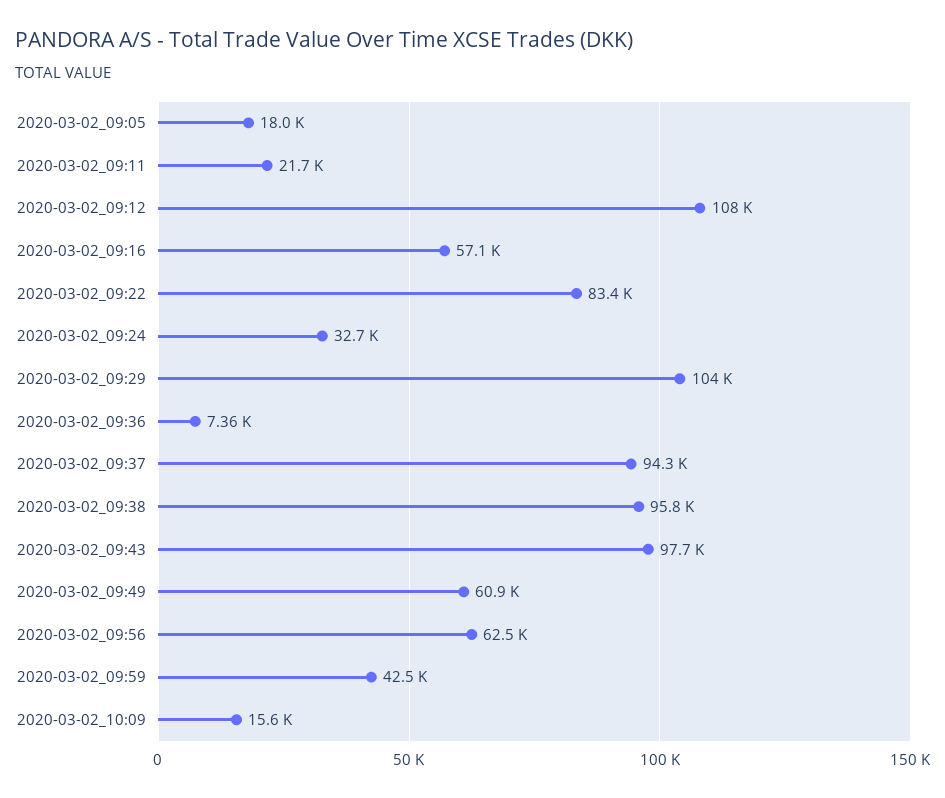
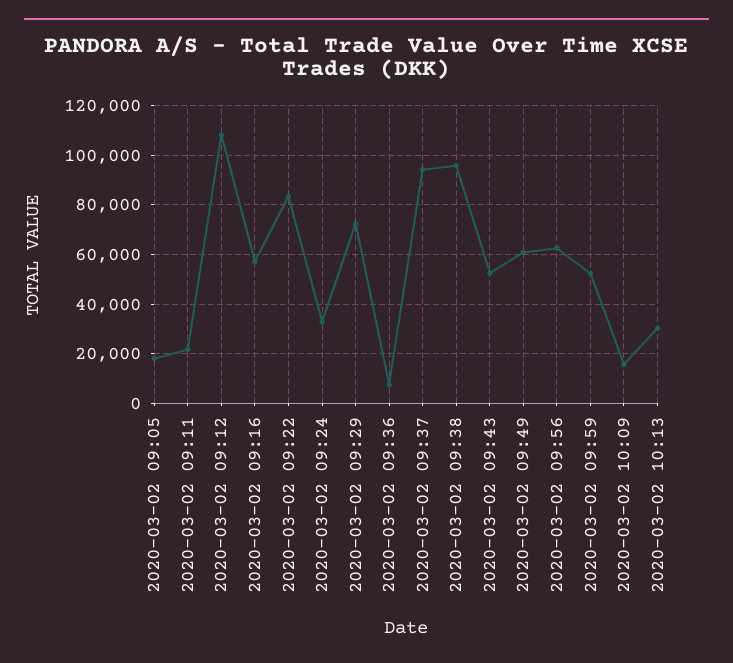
2020-03-02_09:29: 104000 -> 72500
2020-03-02_09:43: 97700 -> 52500
2020-03-02_09:59: 42500 -> 52500
2020-03-02 10:13: none -> 30000

